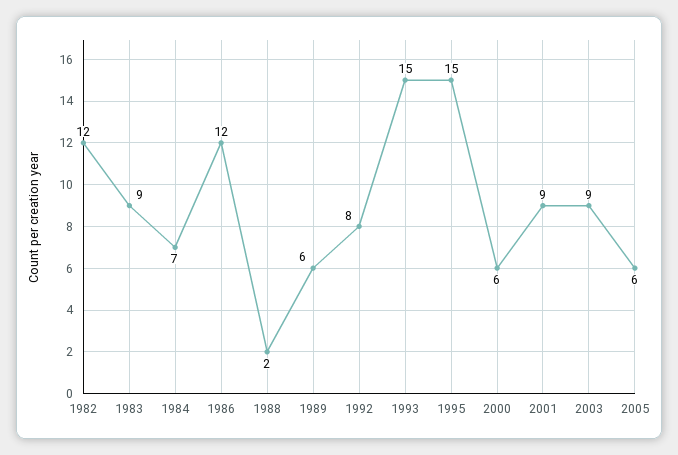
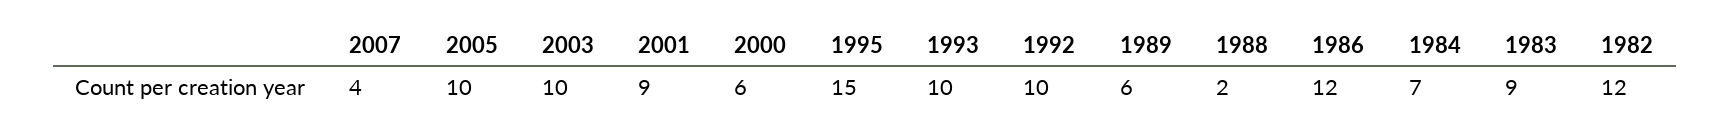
1992: 8 -> 10
1993: 15 -> 10
2003: 9 -> 10
2005: 6 -> 10
2007: none -> 4

